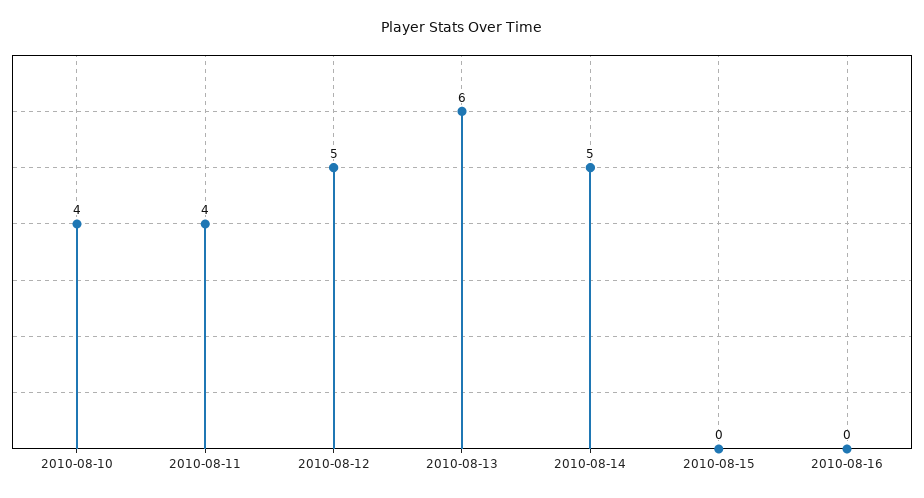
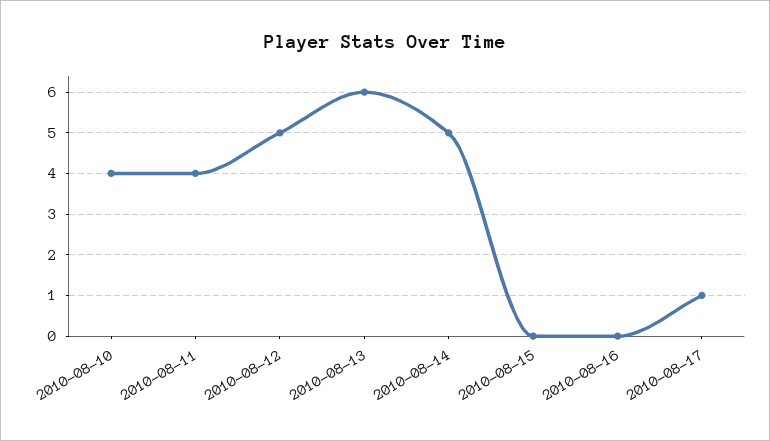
2010-08-17: none -> 1

